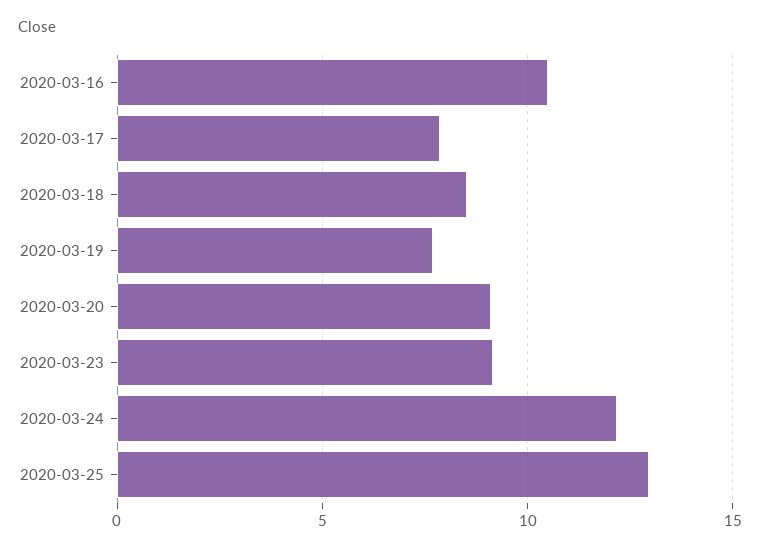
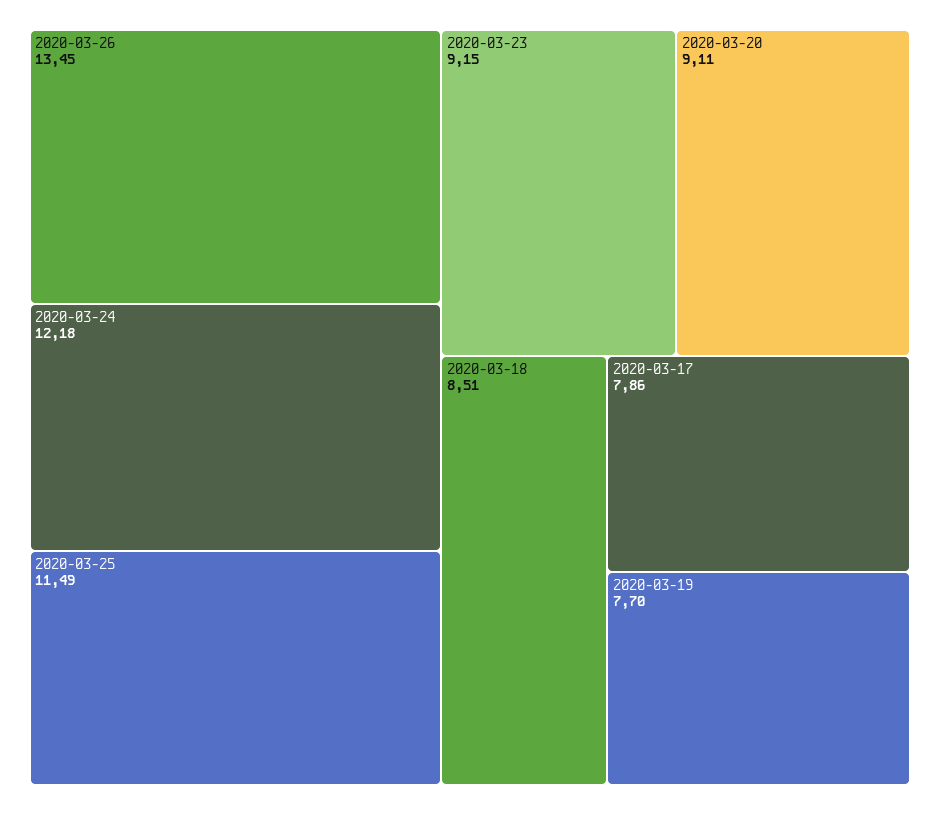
2020-03-16: 10.5 -> none
2020-03-25: 13 -> 11.49
2020-03-26: none -> 13.45

